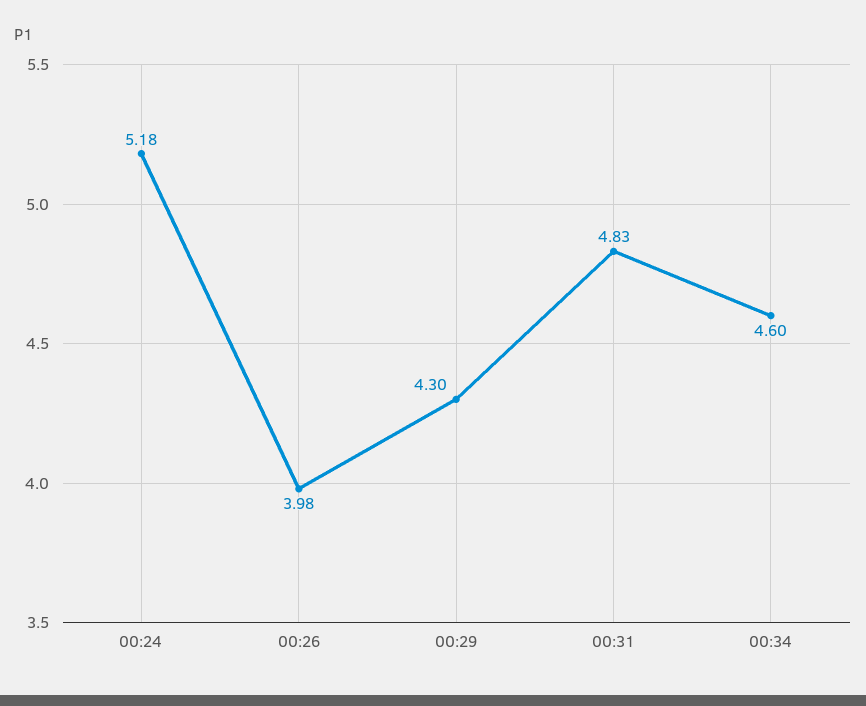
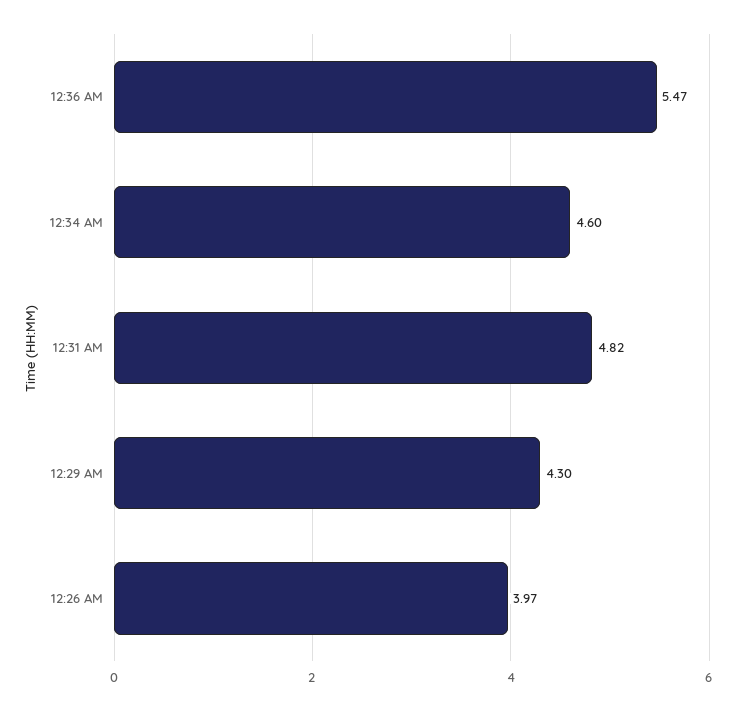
00:24: 5.18 -> none
00:26: 3.98 -> 3.97
00:31: 4.83 -> 4.82
12:36 AM: none -> 5.47

